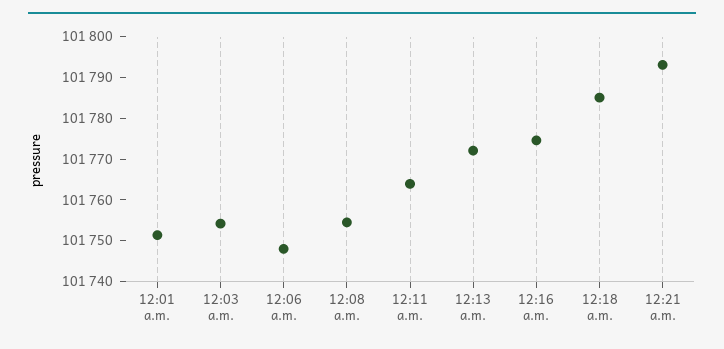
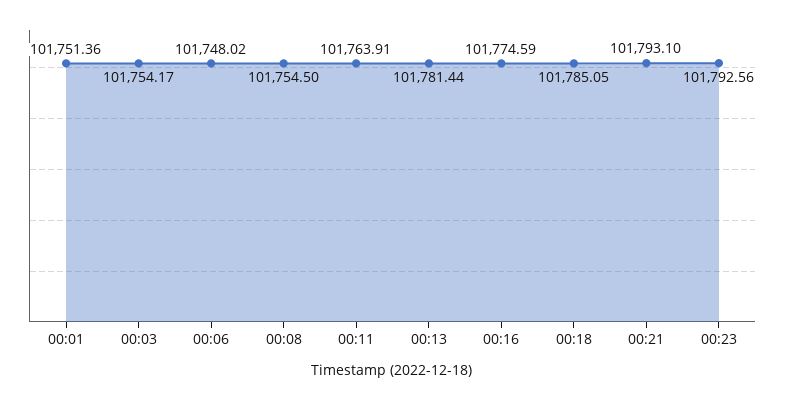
12:13 a.m.: 101772 -> 101781.44
00:23: none -> 101792.56

